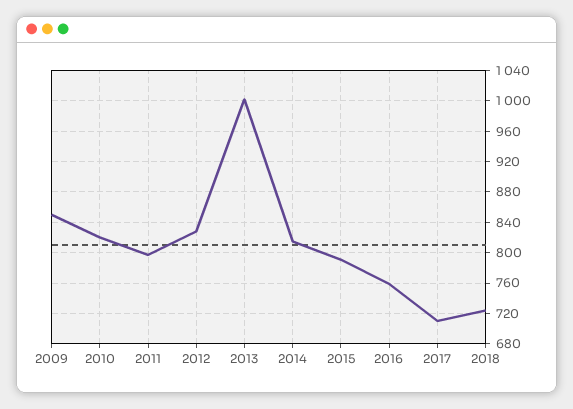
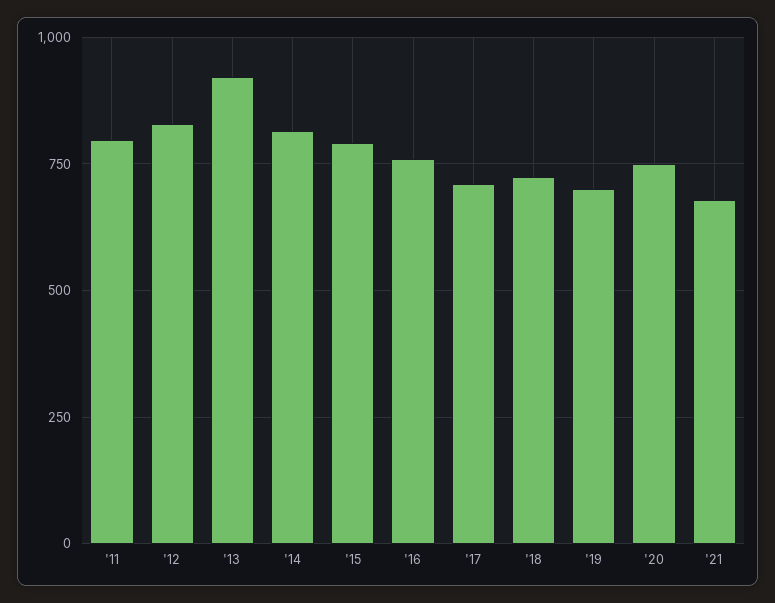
2009: 850 -> none
2010: 820 -> none
2013: 1000 -> 925
'19: none -> 700
'20: none -> 750
'21: none -> 675

